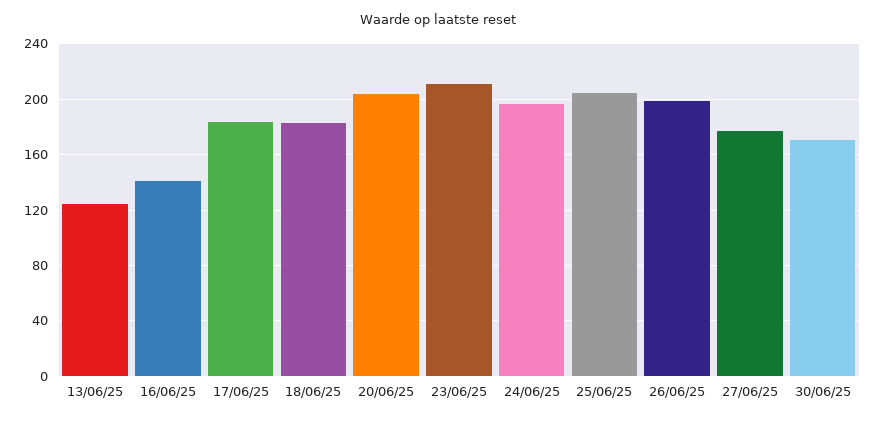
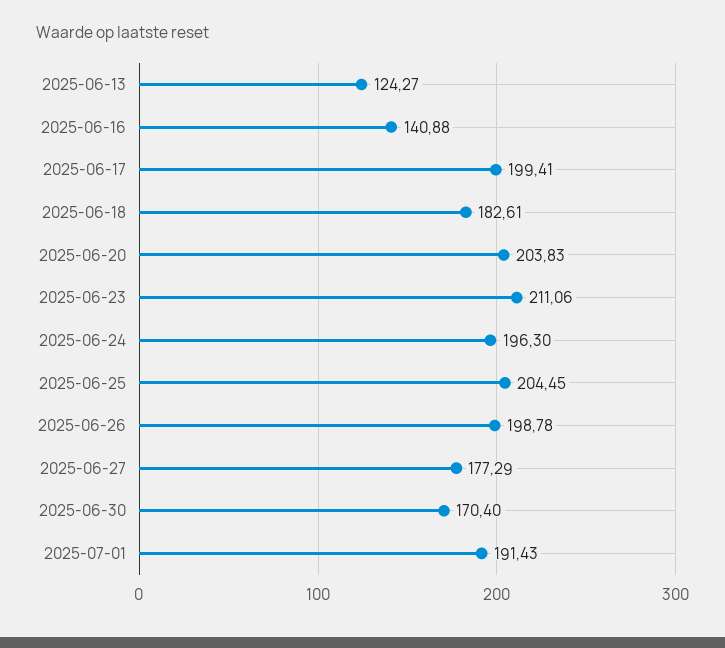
17/06/25: 185 -> 199.41
2025-07-01: none -> 191.43

